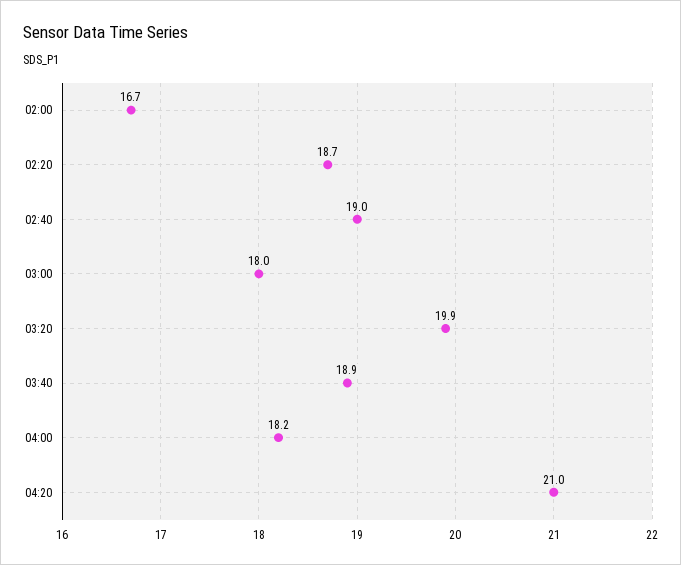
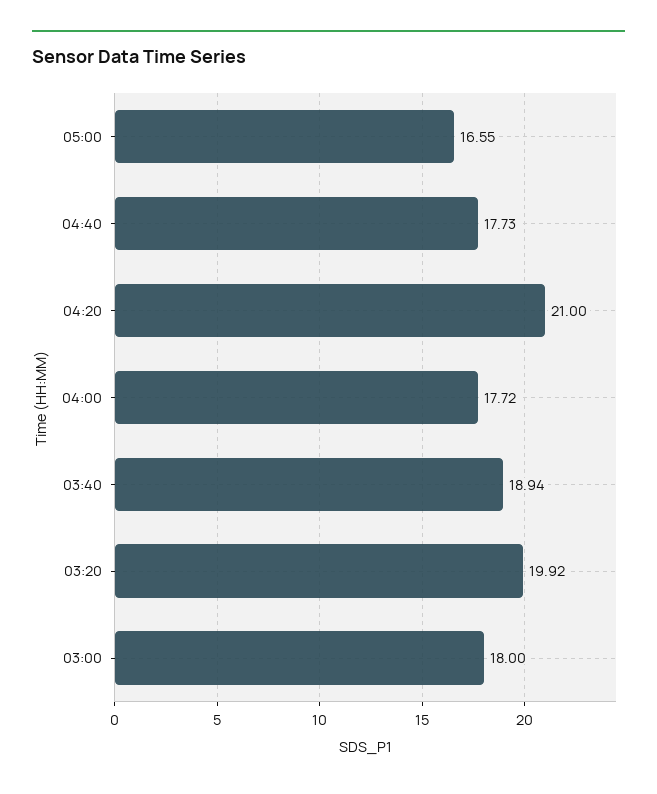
02:00: 16.7 -> none
02:20: 18.7 -> none
02:40: 19 -> none
04:00: 18.2 -> 17.72
05:00: none -> 16.55
04:40: none -> 17.73

